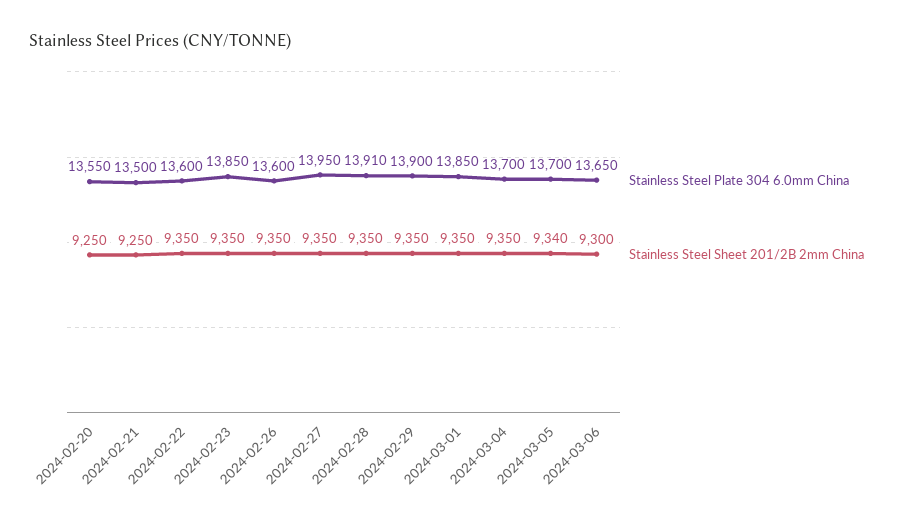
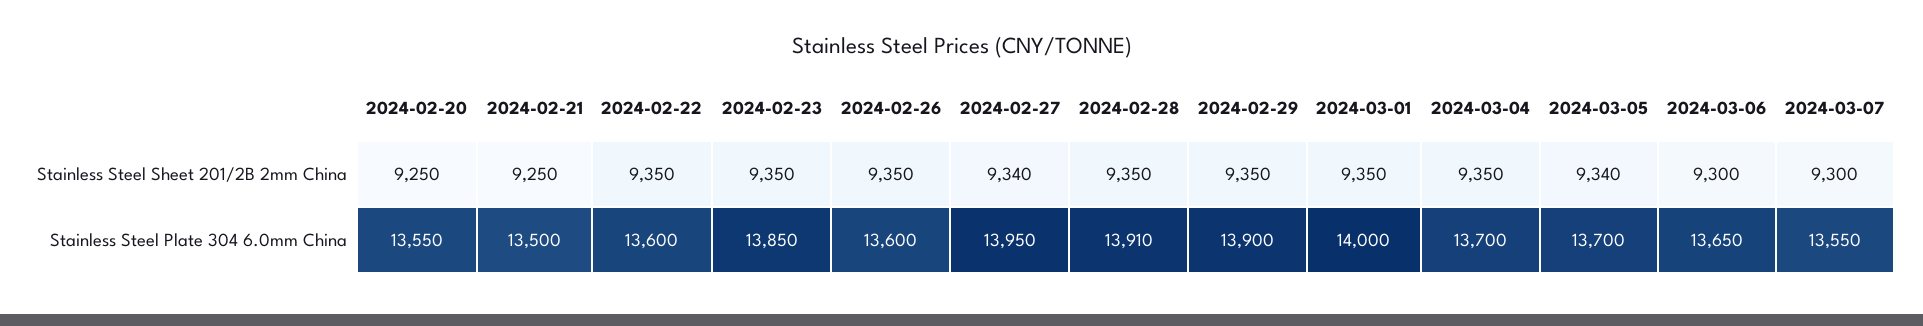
Stainless Steel Sheet 201/2B 2mm China, 2024-02-27: 9350 -> 9340
Stainless Steel Plate 304 6.0mm China, 2024-03-01: 13850 -> 14000
Stainless Steel Sheet 201/2B 2mm China, 2024-03-07: none -> 9300
Stainless Steel Plate 304 6.0mm China, 2024-03-07: none -> 13550

